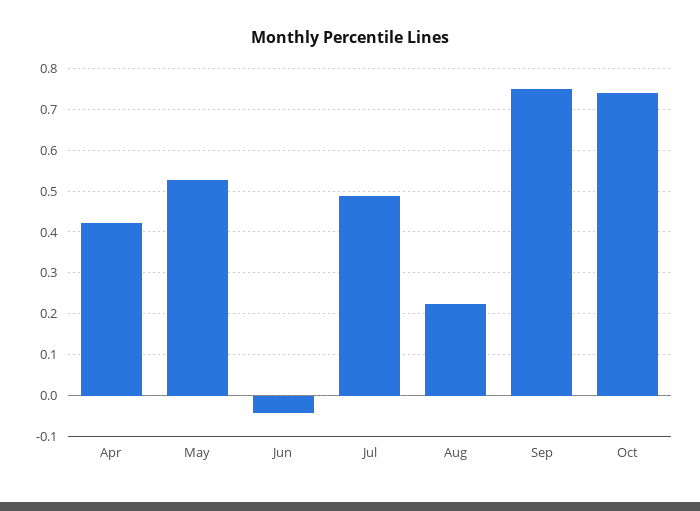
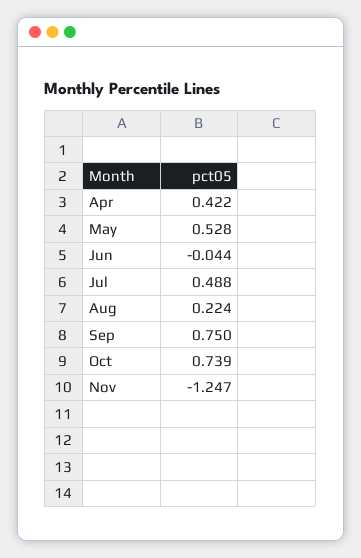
Nov: none -> -1.247

